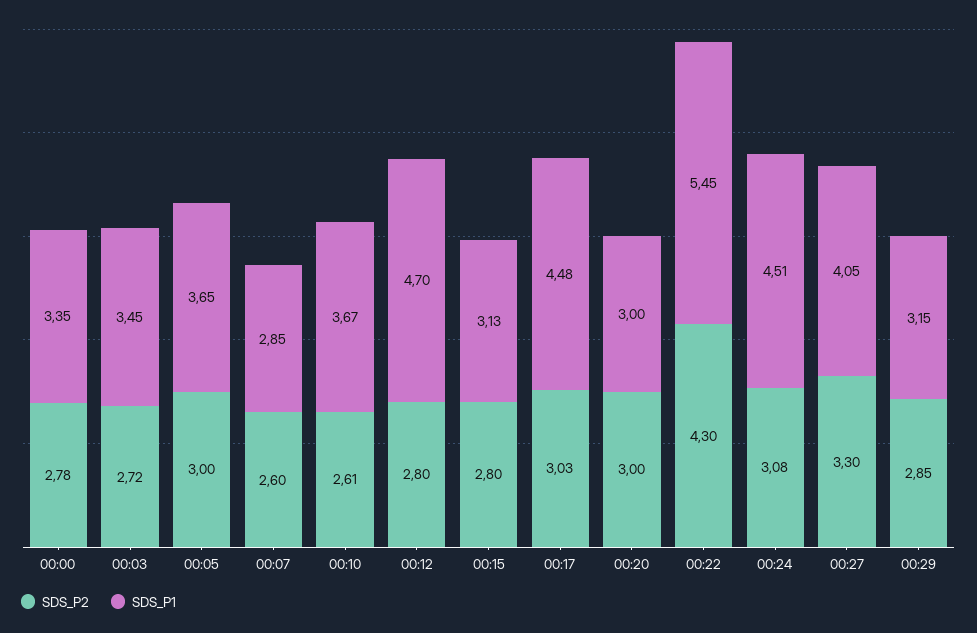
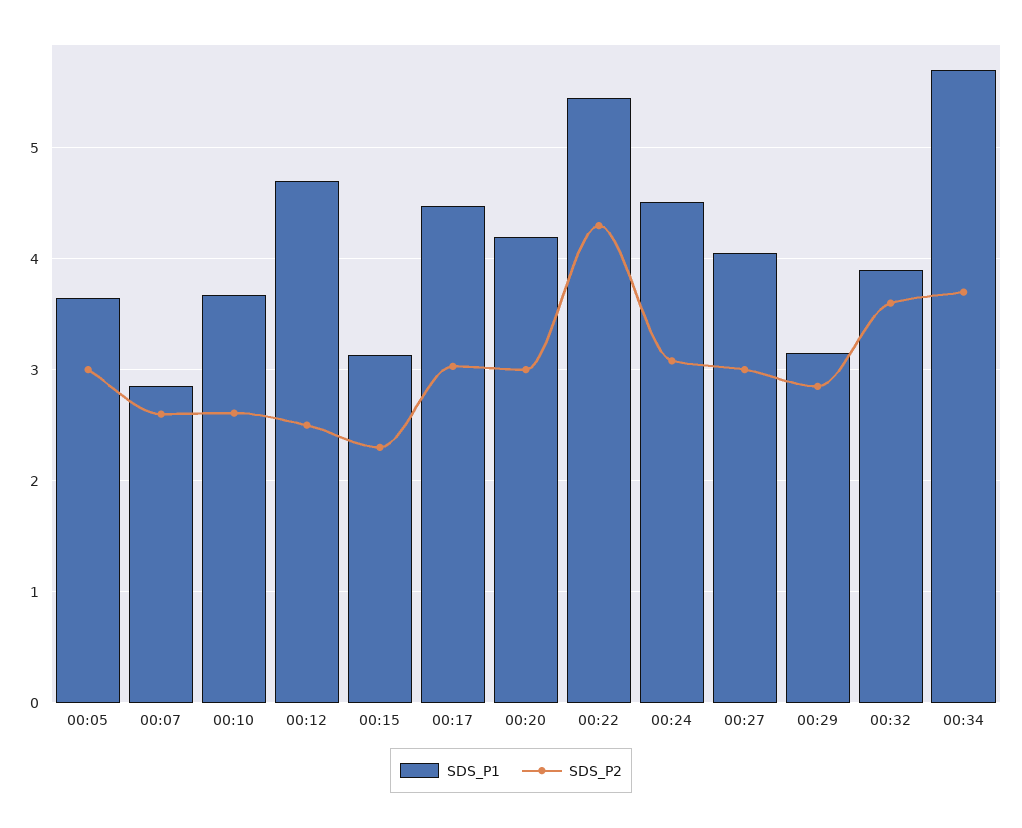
SDS_P2, 00:00: 2.78 -> none
SDS_P1, 00:00: 3.35 -> none
SDS_P2, 00:03: 2.72 -> none
SDS_P1, 00:03: 3.45 -> none
SDS_P2, 00:12: 2.8 -> 2.5
SDS_P2, 00:15: 2.8 -> 2.3
SDS_P1, 00:20: 3 -> 4.2
SDS_P2, 00:27: 3.3 -> 3
SDS_P1, 00:32: none -> 3.9
SDS_P2, 00:32: none -> 3.6
SDS_P1, 00:34: none -> 5.7
SDS_P2, 00:34: none -> 3.7

